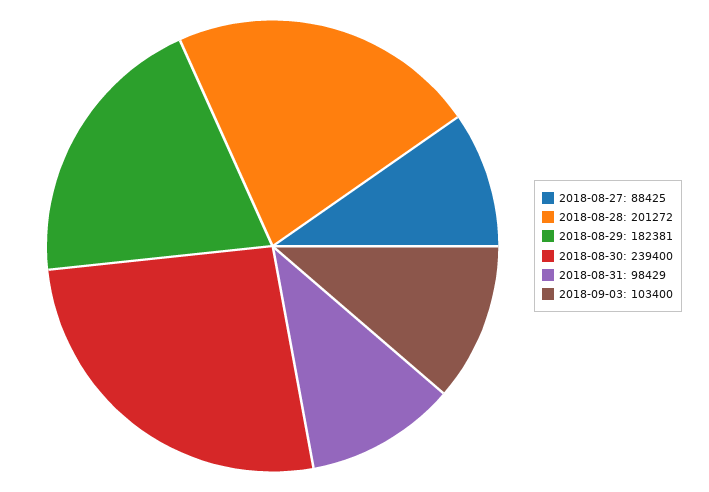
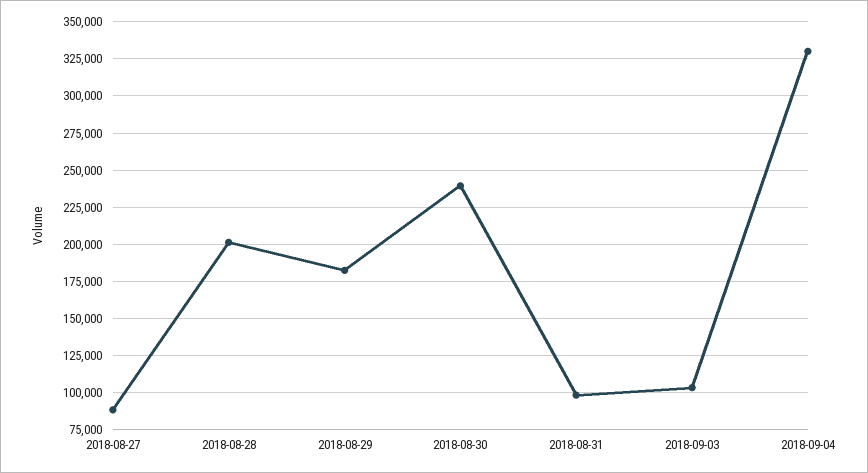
2018-09-04: none -> 330000

